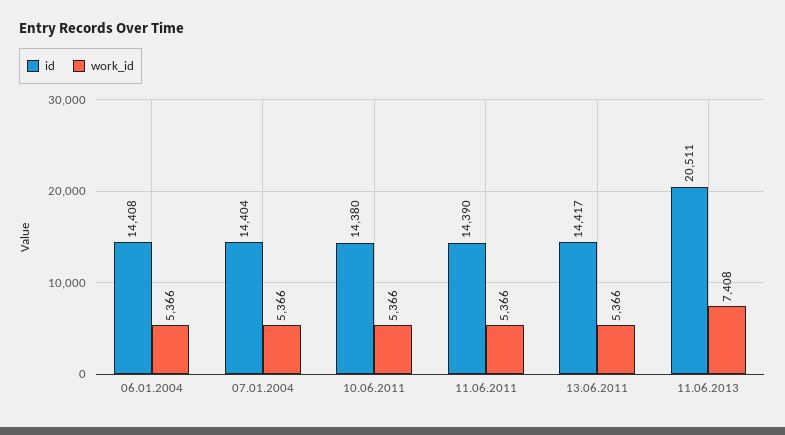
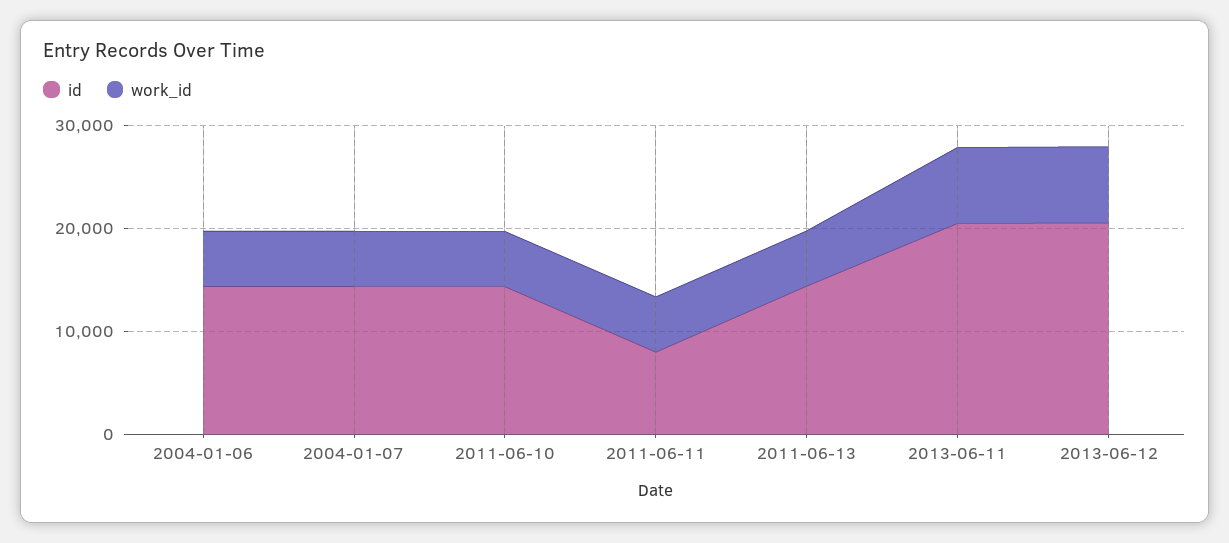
id, 11.06.2011: 14390 -> 8000
id, 2013-06-12: none -> 20000
work_id, 2013-06-12: none -> 8000

